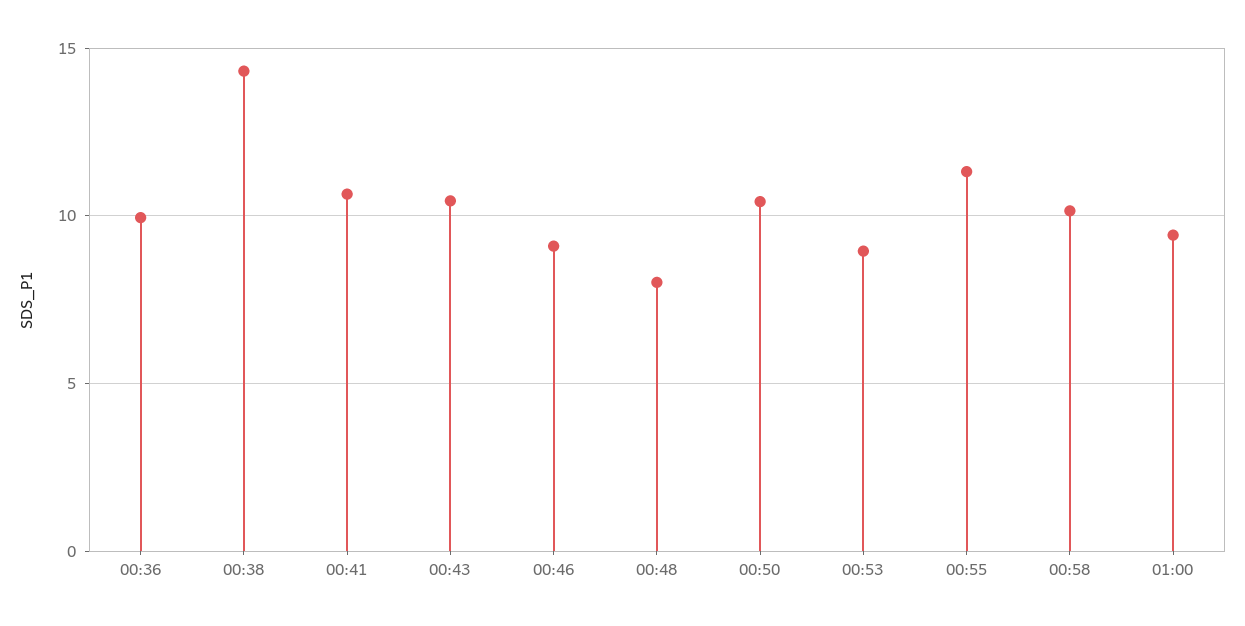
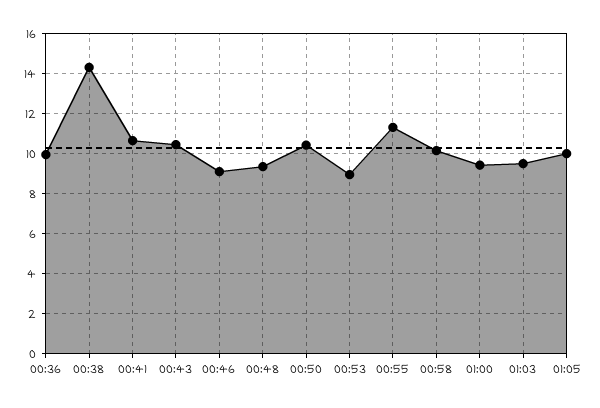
00:48: 8 -> 9.5
01:03: none -> 9.5
01:05: none -> 10

